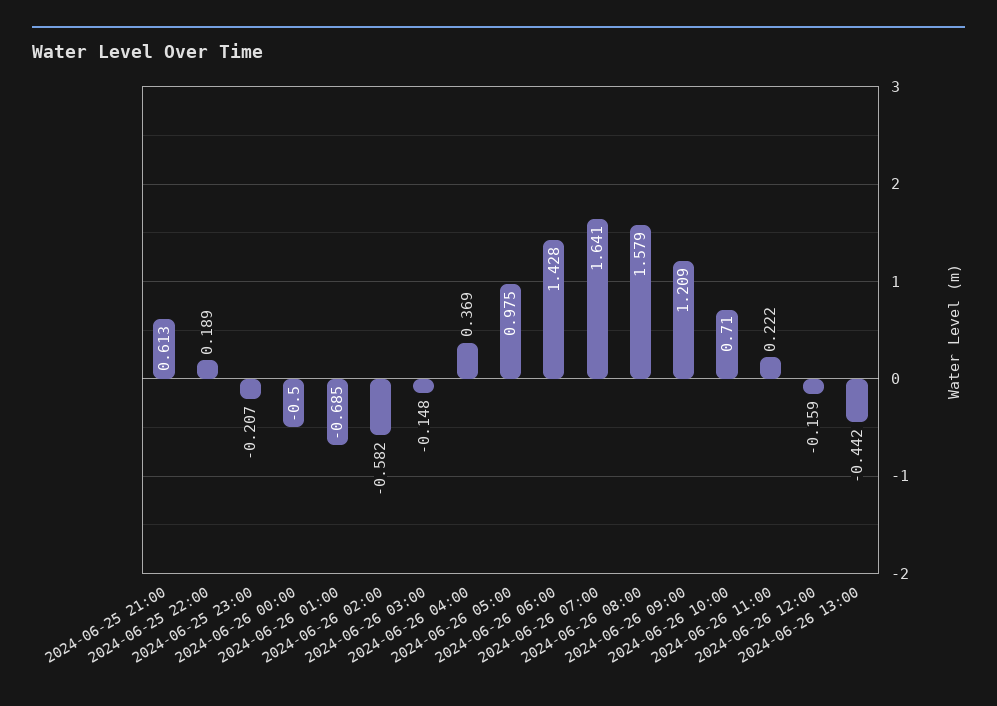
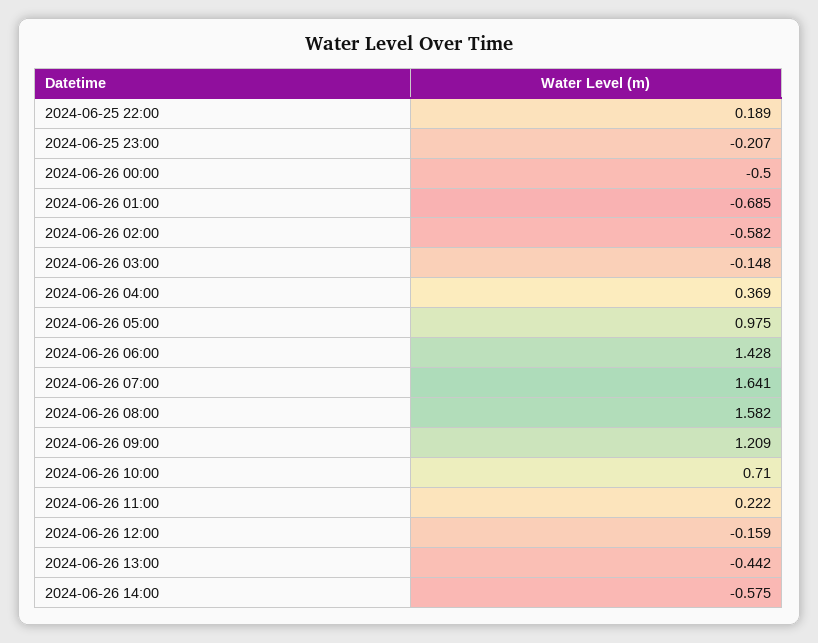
2024-06-25 21:00: 0.613 -> none
2024-06-26 08:00: 1.579 -> 1.582
2024-06-26 14:00: none -> -0.575

